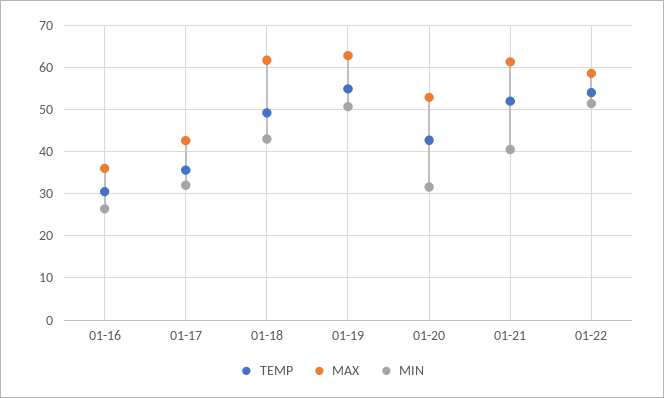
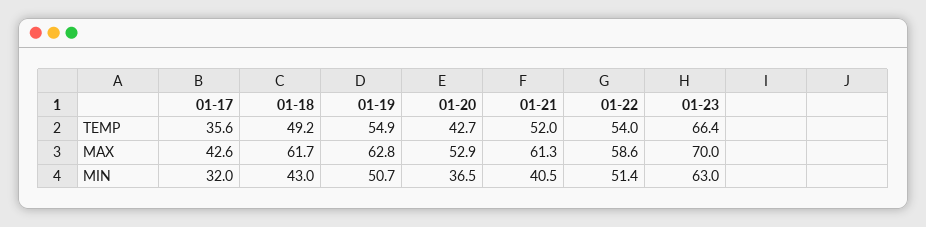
TEMP, 01-16: 30 -> none
MAX, 01-16: 36 -> none
MIN, 01-16: 26 -> none
MIN, 01-20: 32 -> 36.5
TEMP, 01-23: none -> 66.4
MAX, 01-23: none -> 70
MIN, 01-23: none -> 63

